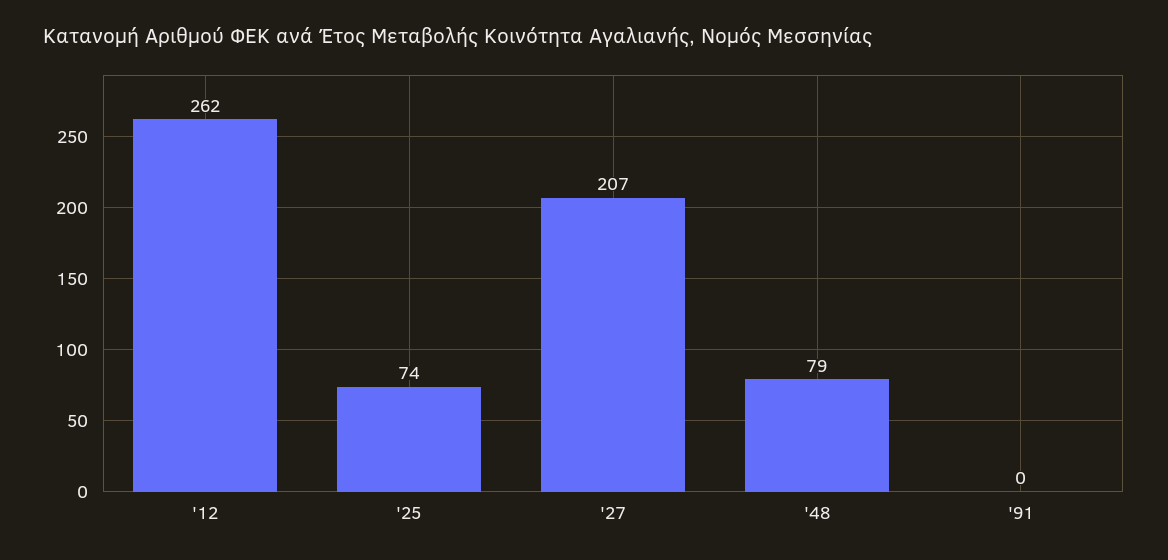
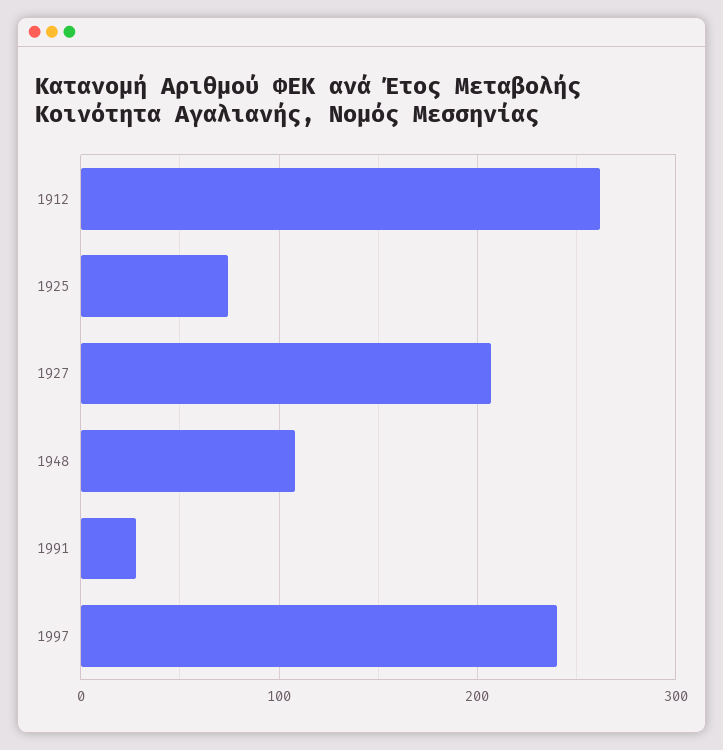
'48: 79 -> 110
'91: 0 -> 30
1997: none -> 240

